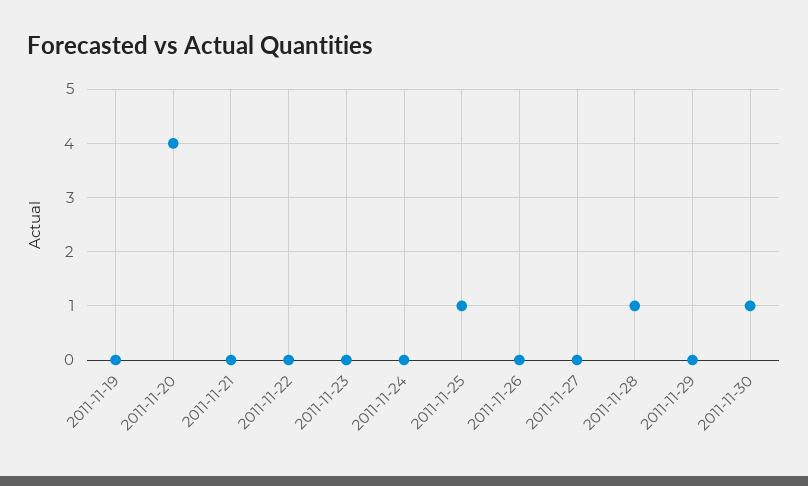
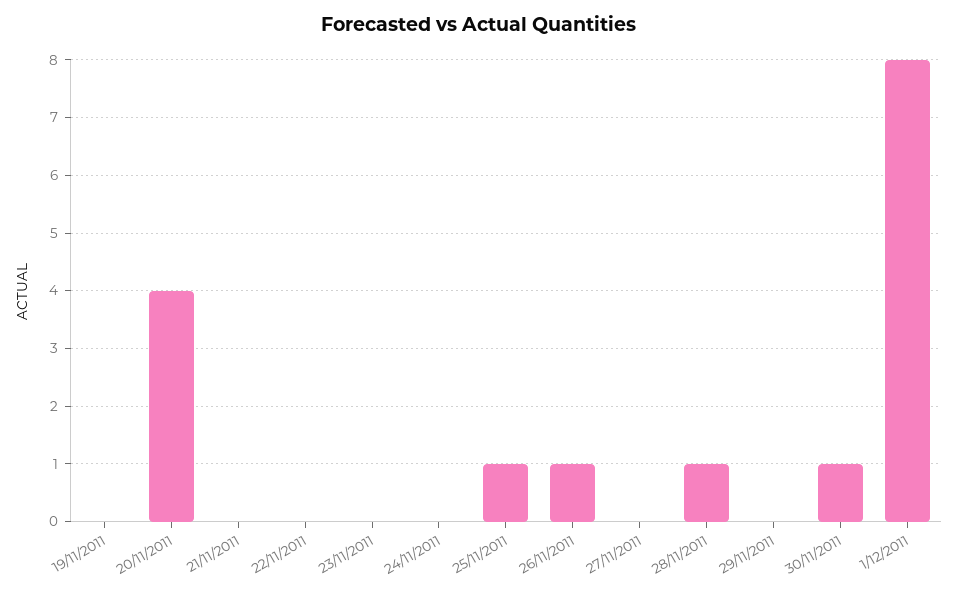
2011-11-26: 0 -> 1
1/12/2011: none -> 8

